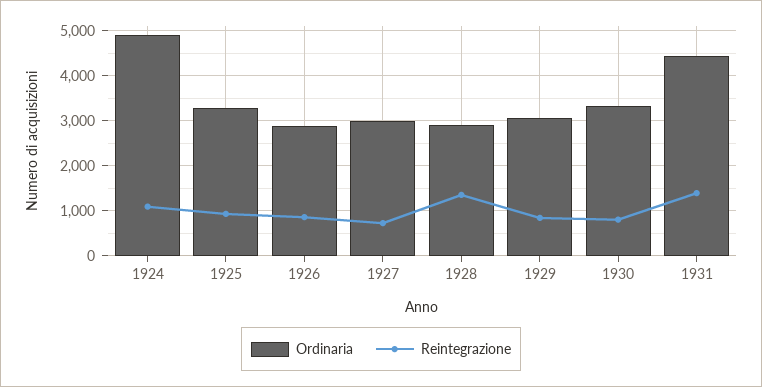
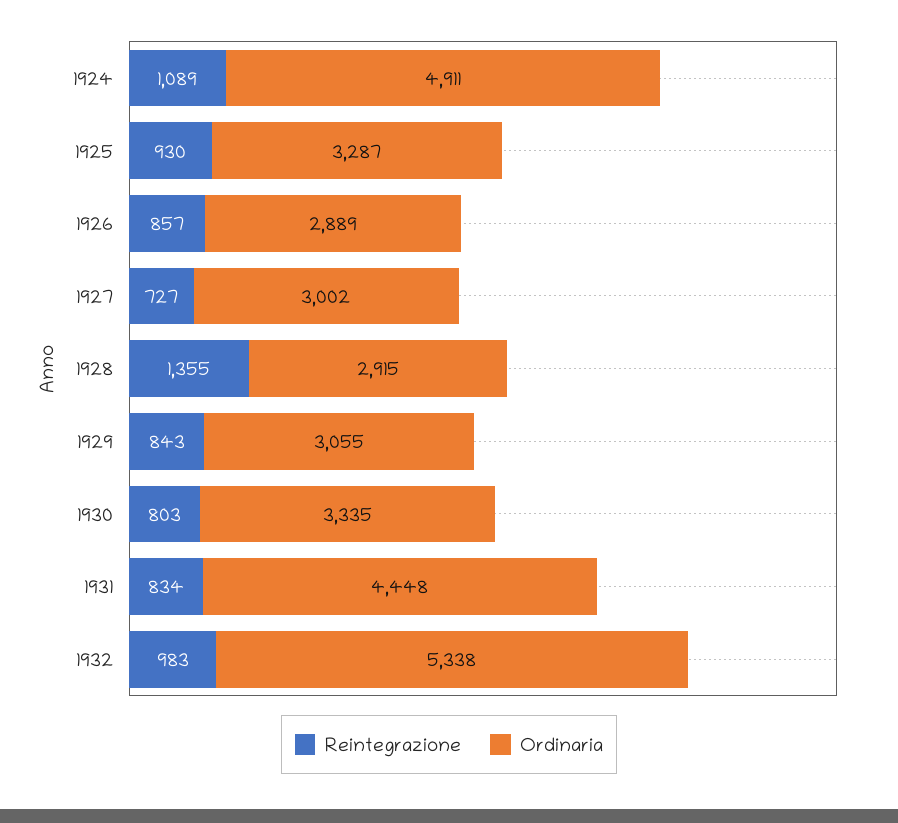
Reintegrazione, 1931: 1400 -> 834
Reintegrazione, 1932: none -> 983
Ordinaria, 1932: none -> 5338

